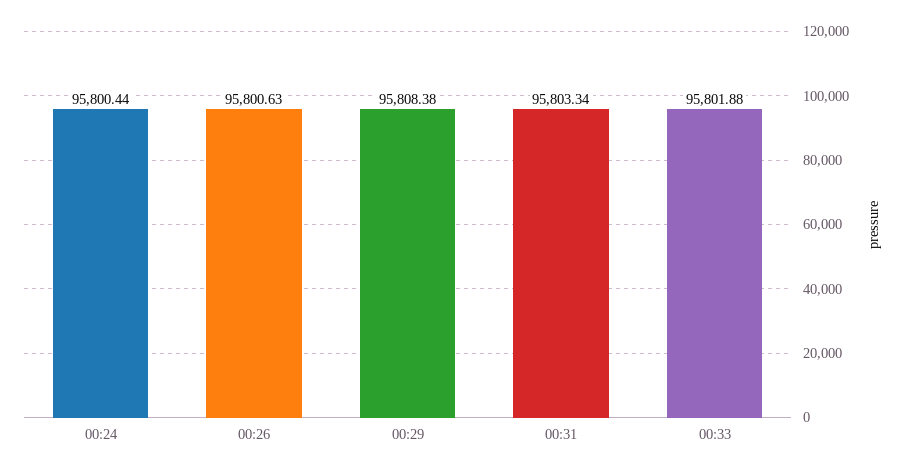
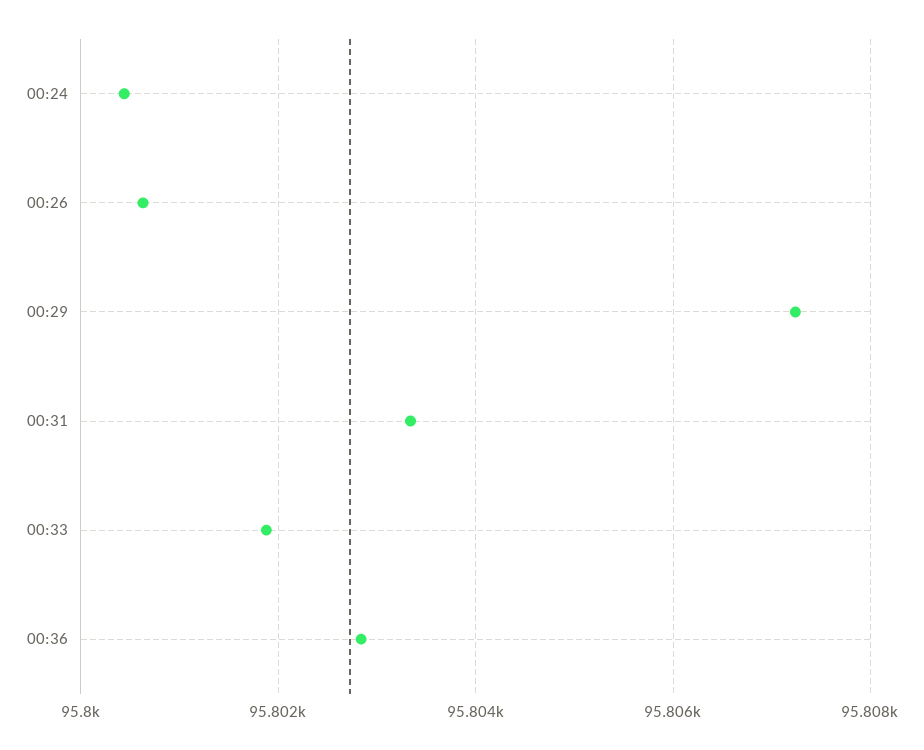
00:29: 95808.38 -> 95807.2
00:36: none -> 95802.8

